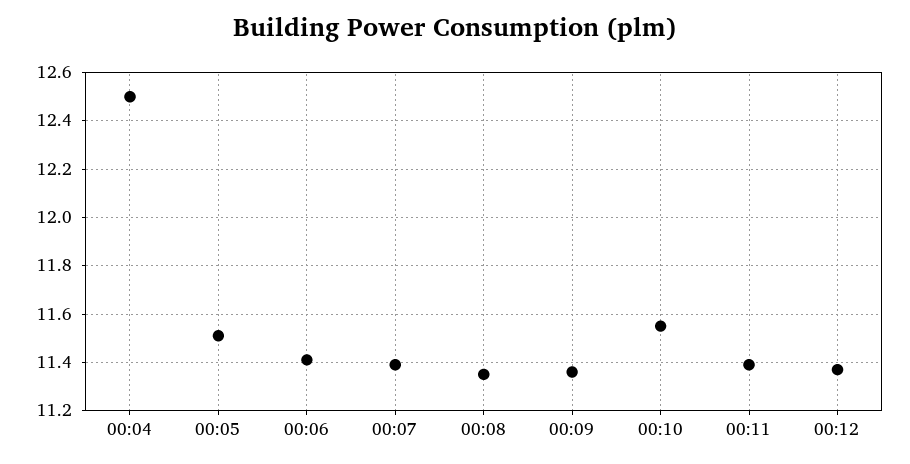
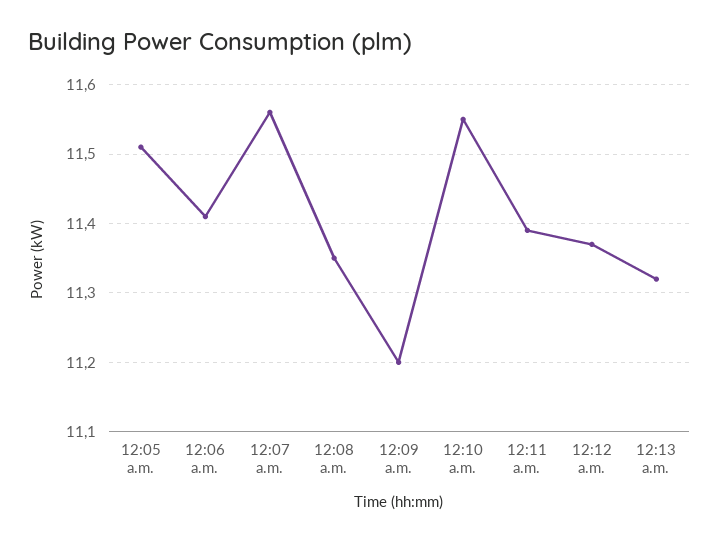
00:04: 12.5 -> none
00:07: 11.4 -> 11.56
00:09: 11.35 -> 11.2
12:13 a.m.: none -> 11.32

